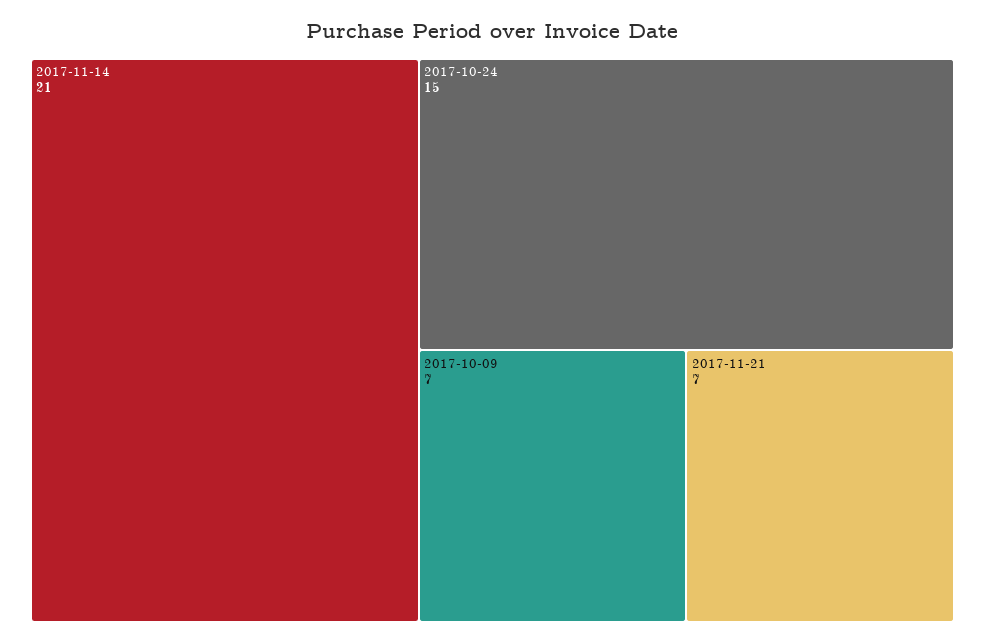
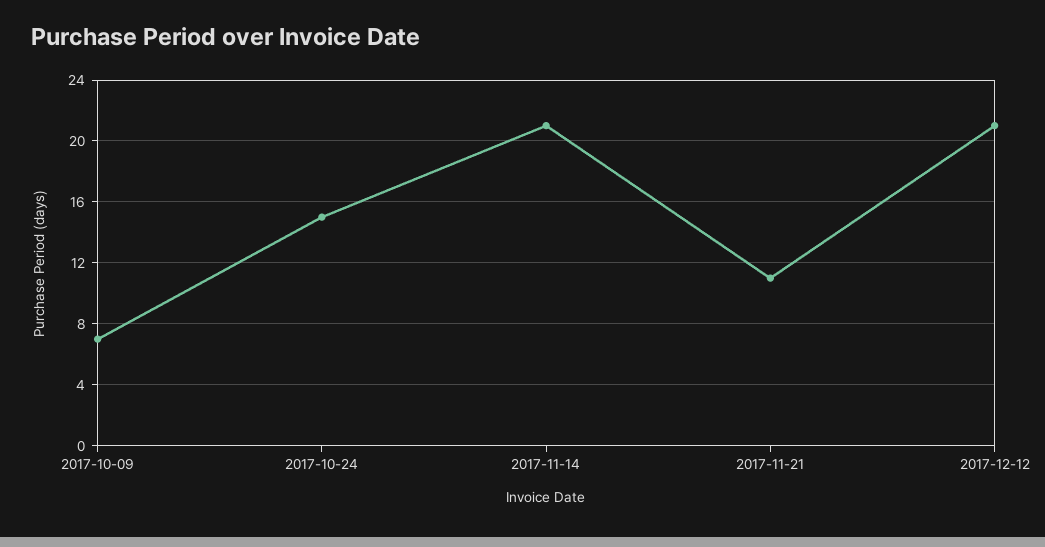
2017-11-21: 7 -> 11
2017-12-12: none -> 21

